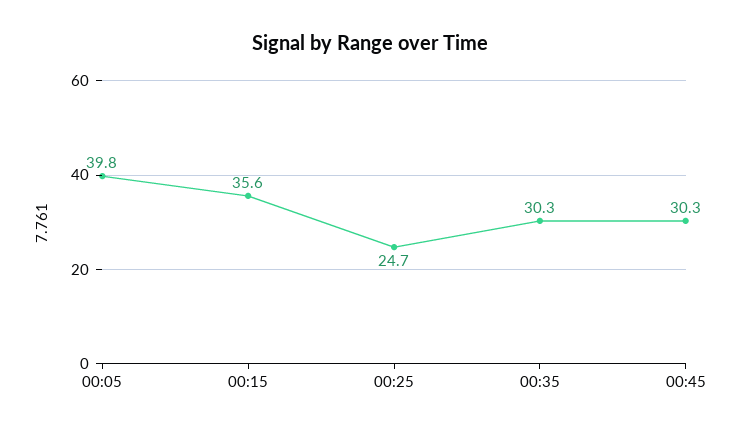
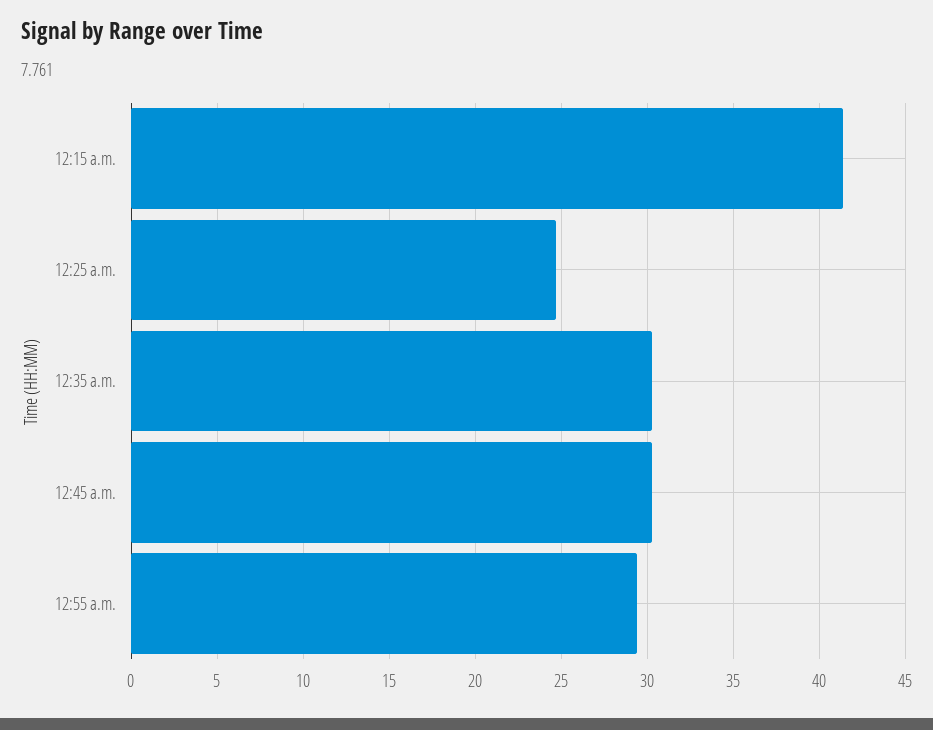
00:05: 39.8 -> none
00:15: 35.6 -> 41.5
12:55 a.m.: none -> 29.5

